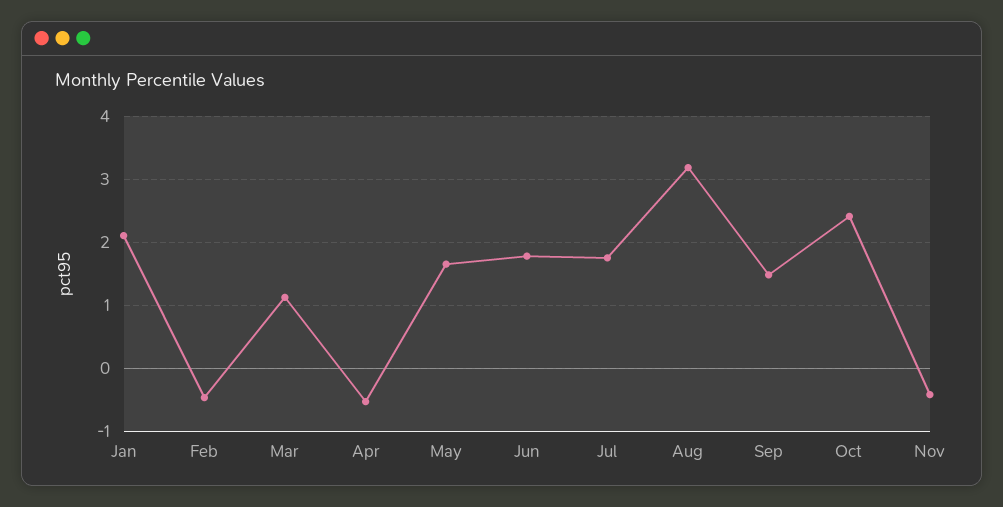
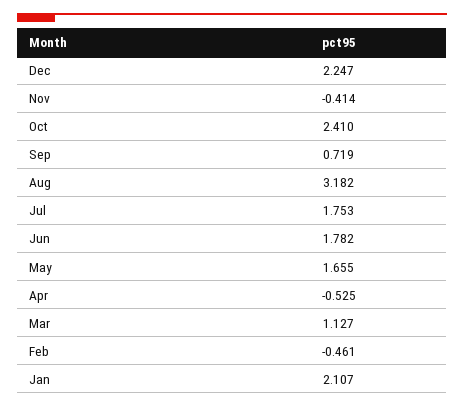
Sep: 1.5 -> 0.719
Dec: none -> 2.247

